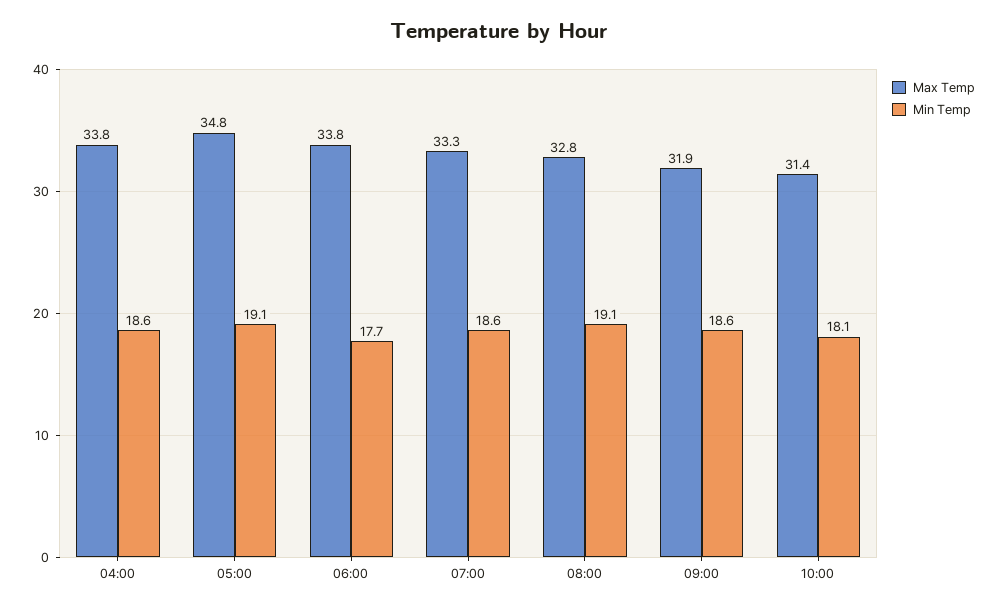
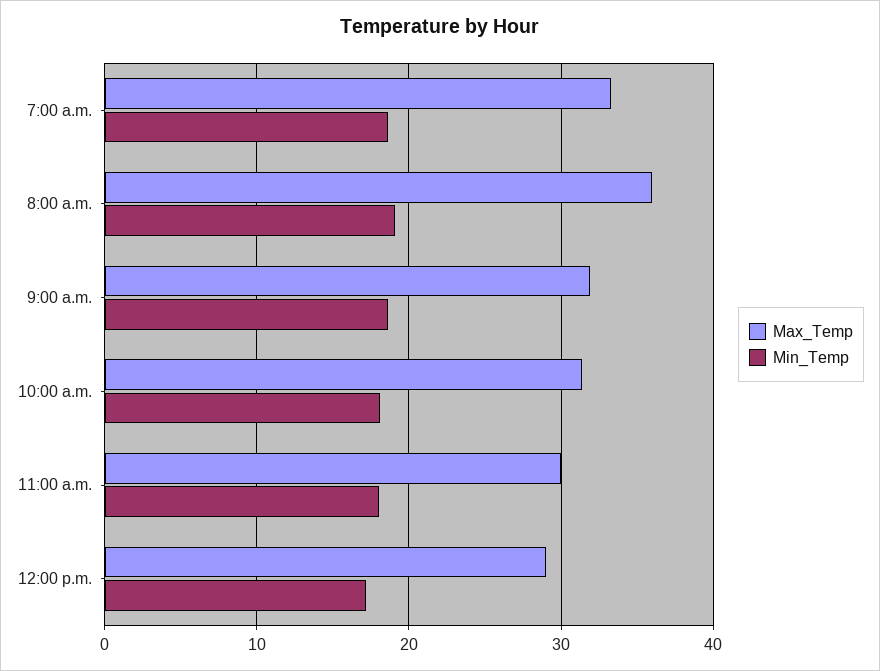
Max Temp, 04:00: 33.8 -> none
Min Temp, 04:00: 18.6 -> none
Max Temp, 05:00: 34.8 -> none
Min Temp, 05:00: 19.1 -> none
Max Temp, 06:00: 33.8 -> none
Min Temp, 06:00: 17.7 -> none
Max Temp, 08:00: 32.8 -> 36
Max Temp, 11:00 a.m.: none -> 30
Min Temp, 11:00 a.m.: none -> 18
Max Temp, 12:00 p.m.: none -> 29
Min Temp, 12:00 p.m.: none -> 17

